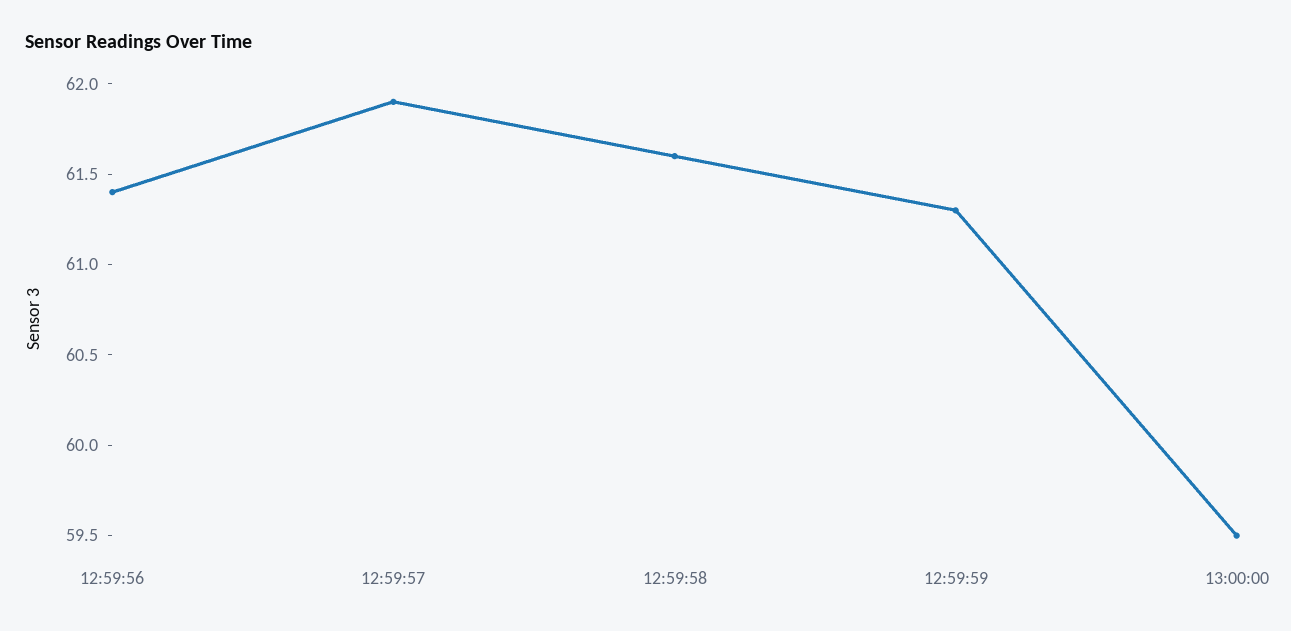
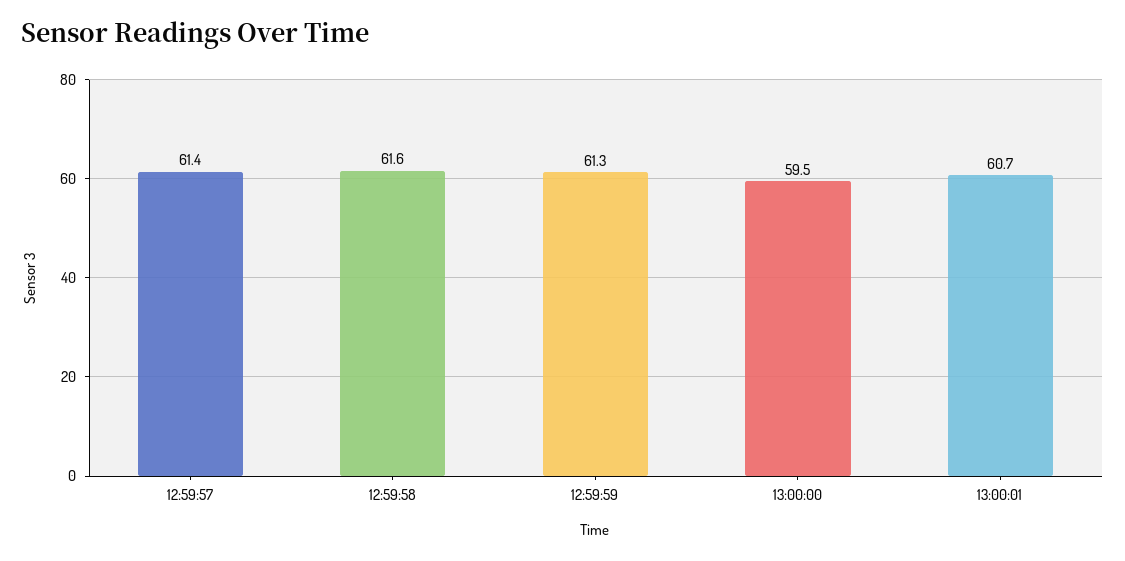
12:59:56: 61.4 -> none
12:59:57: 61.9 -> 61.4
13:00:01: none -> 60.7

